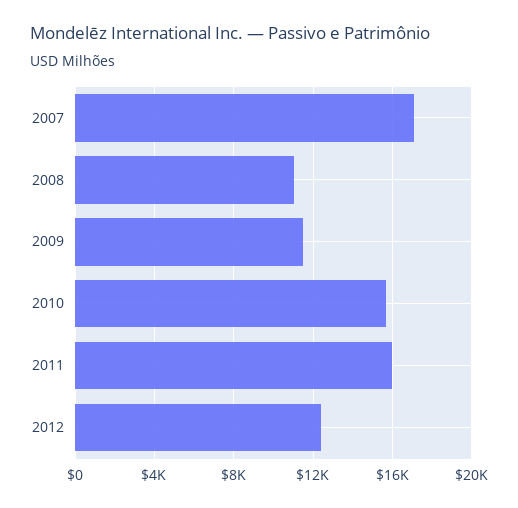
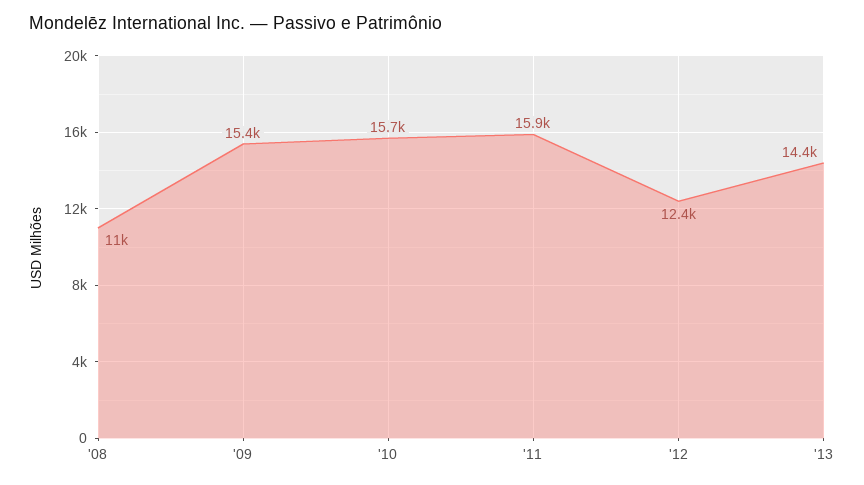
2007: 17000 -> none
2009: 11500 -> 15400
'13: none -> 14400

